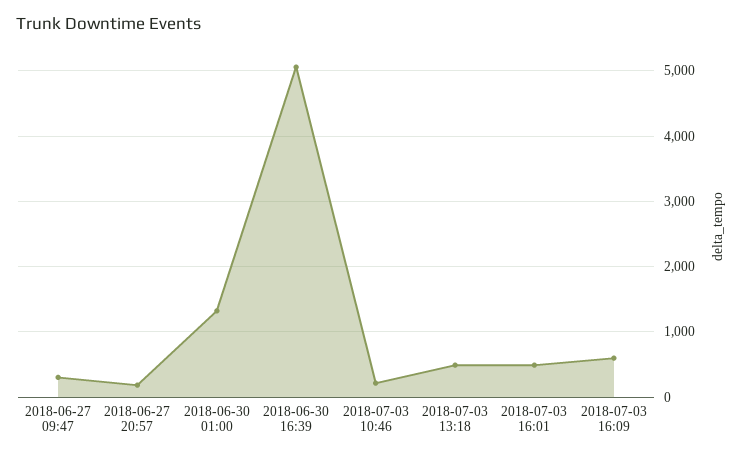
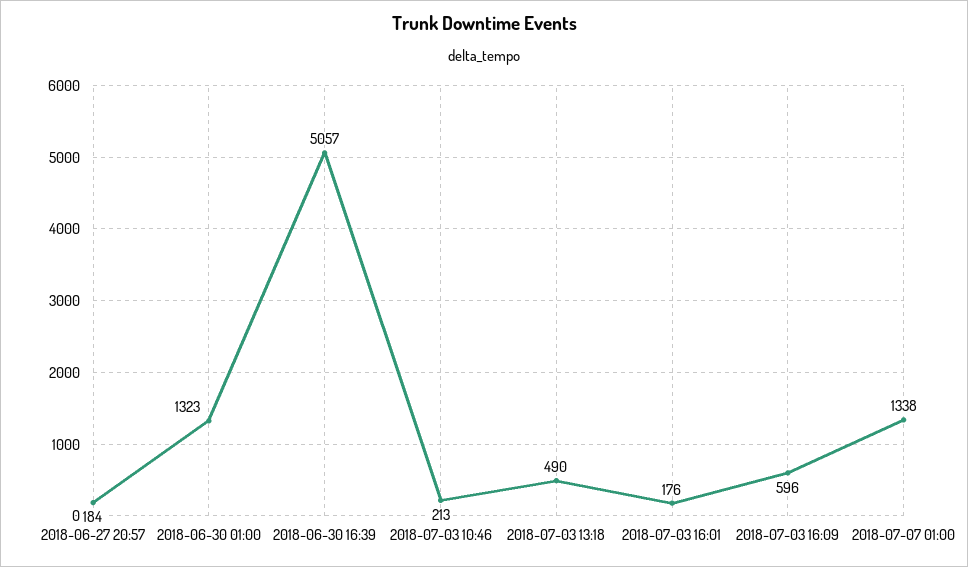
2018-06-27 09:47: 300 -> none
2018-07-03 16:01: 500 -> 176
2018-07-07 01:00: none -> 1338

